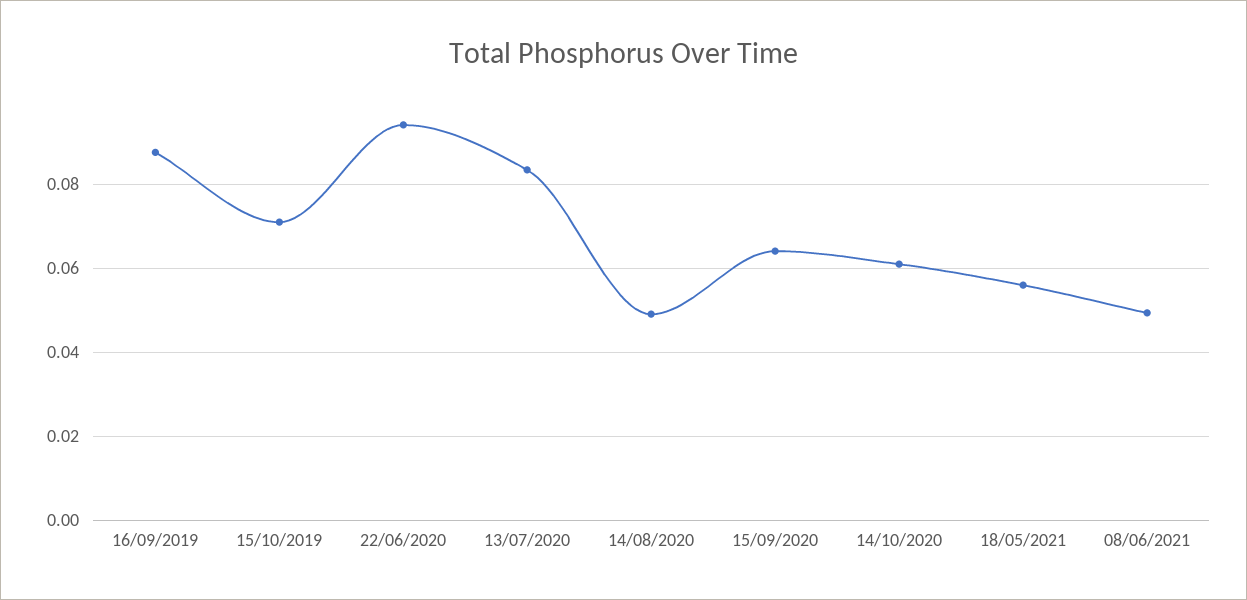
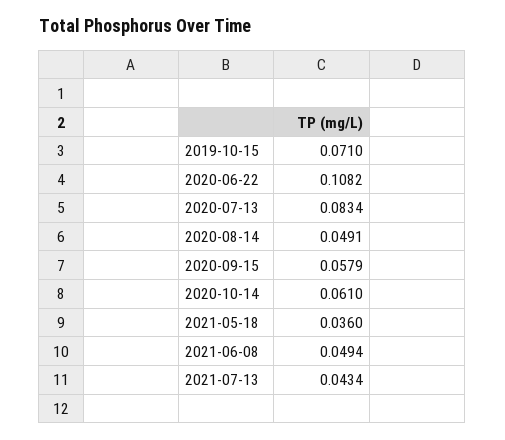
16/09/2019: 0.088 -> none
22/06/2020: 0.094 -> 0.1082
15/09/2020: 0.064 -> 0.0579
18/05/2021: 0.056 -> 0.036
2021-07-13: none -> 0.0434

